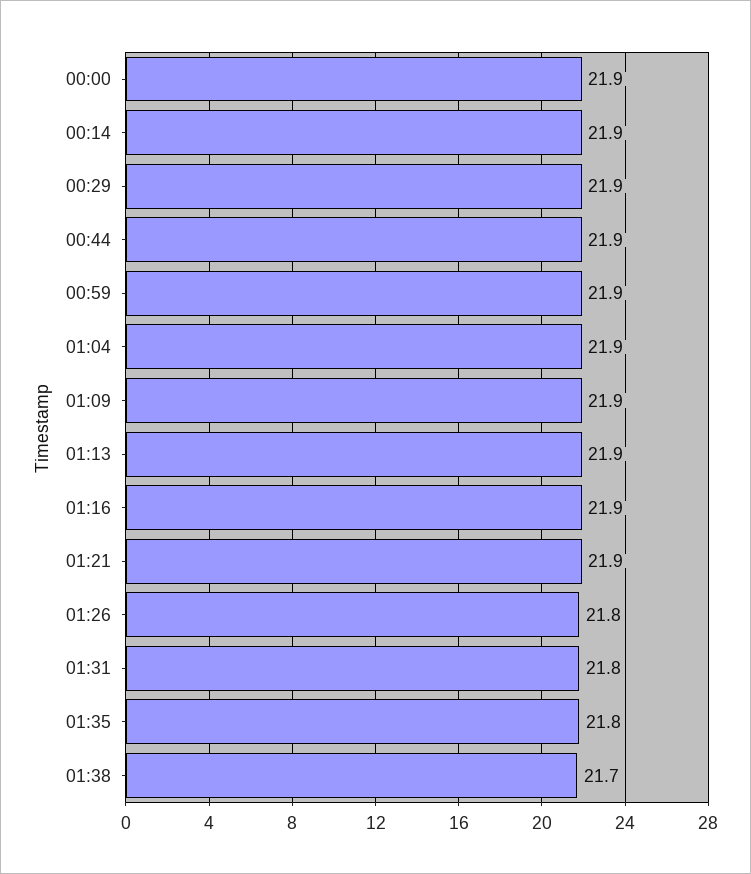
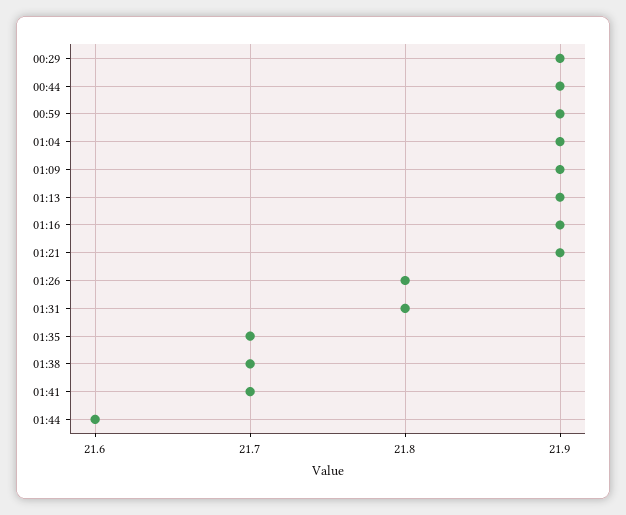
00:00: 21.9 -> none
00:14: 21.9 -> none
01:35: 21.8 -> 21.7
01:41: none -> 21.7
01:44: none -> 21.6

